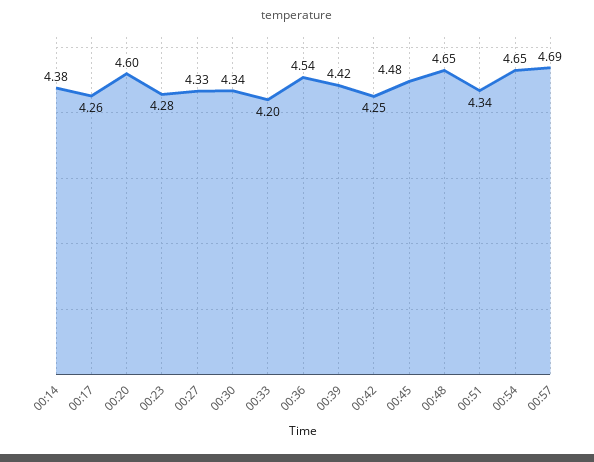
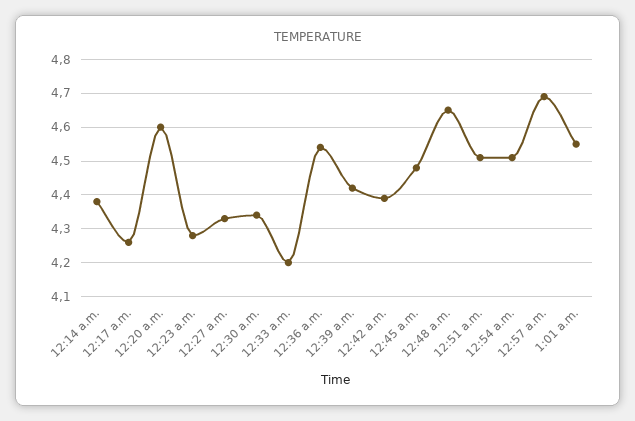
00:42: 4.25 -> 4.4
00:51: 4.34 -> 4.5
00:54: 4.65 -> 4.5
1:01 a.m.: none -> 4.55

